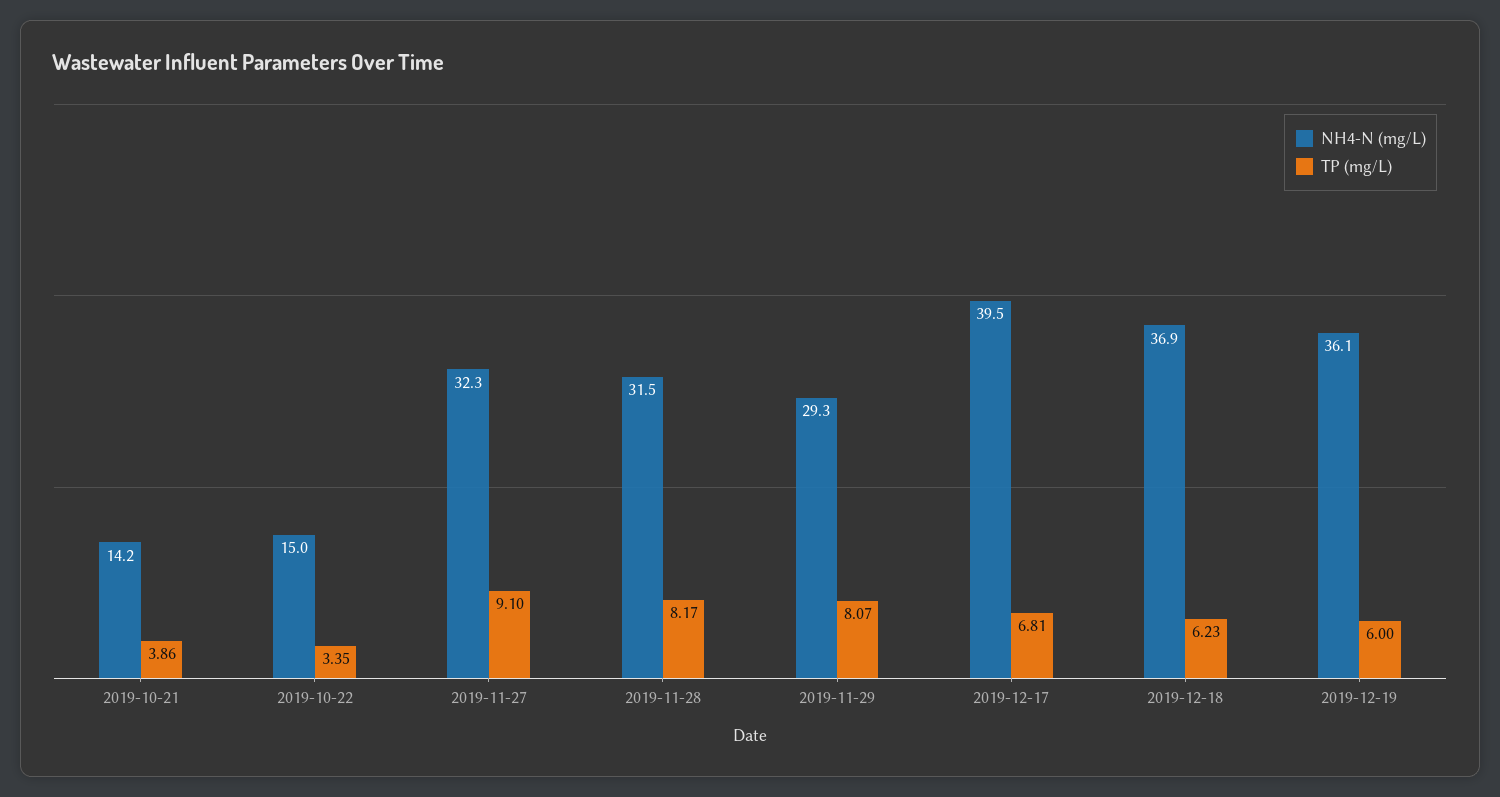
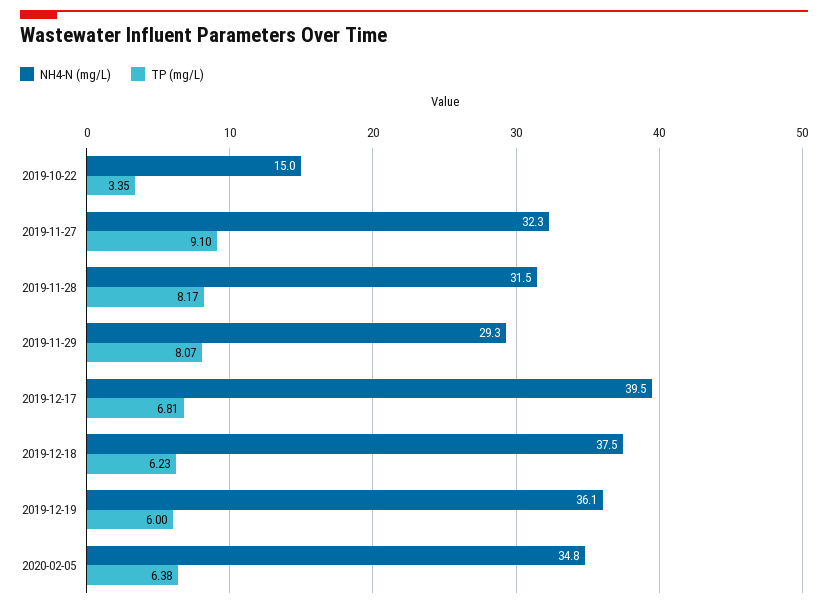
NH4-N (mg/L), 2019-10-21: 14.2 -> none
TP (mg/L), 2019-10-21: 3.86 -> none
NH4-N (mg/L), 2019-12-18: 36.9 -> 37.5
NH4-N (mg/L), 2020-02-05: none -> 34.8
TP (mg/L), 2020-02-05: none -> 6.38

